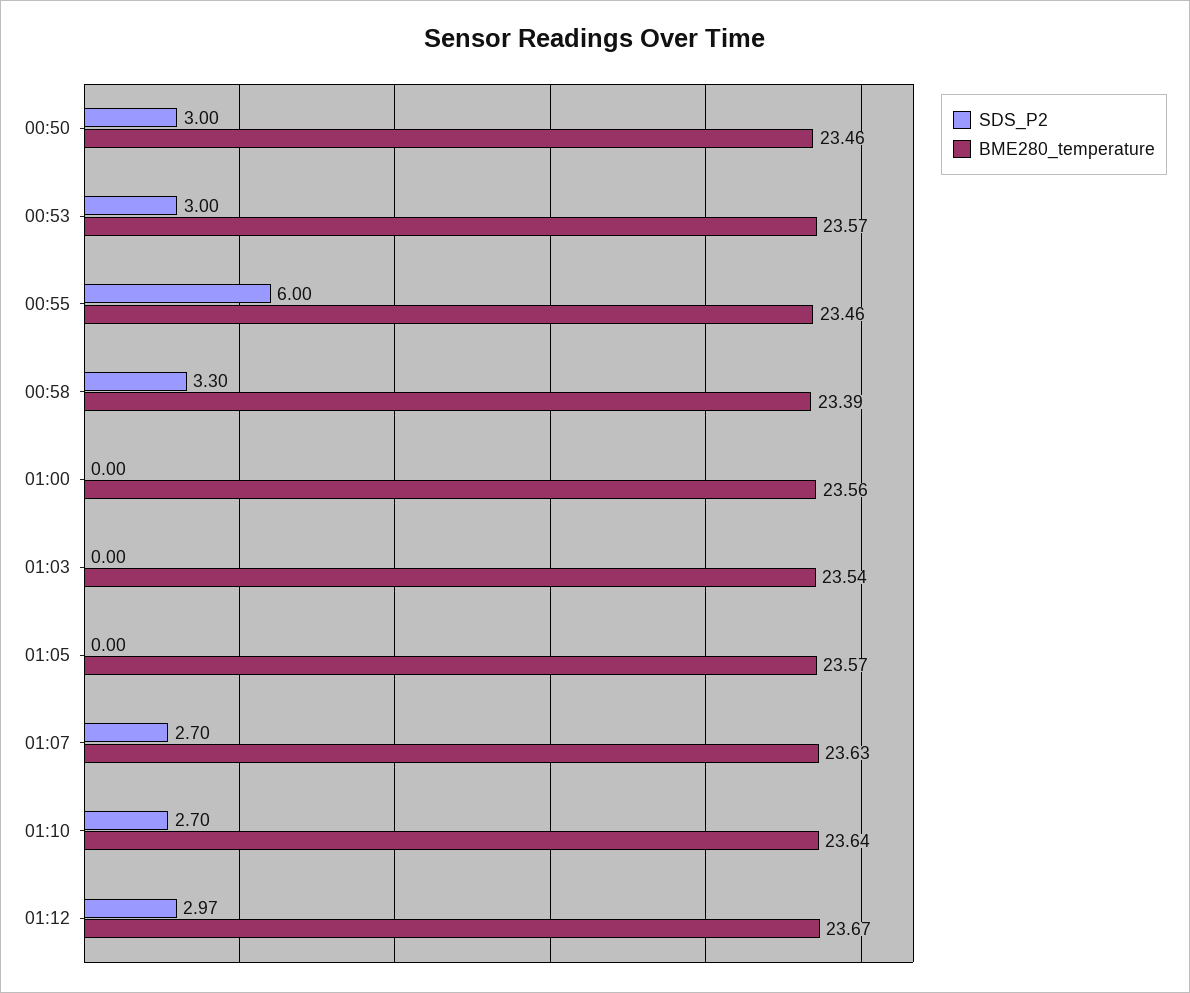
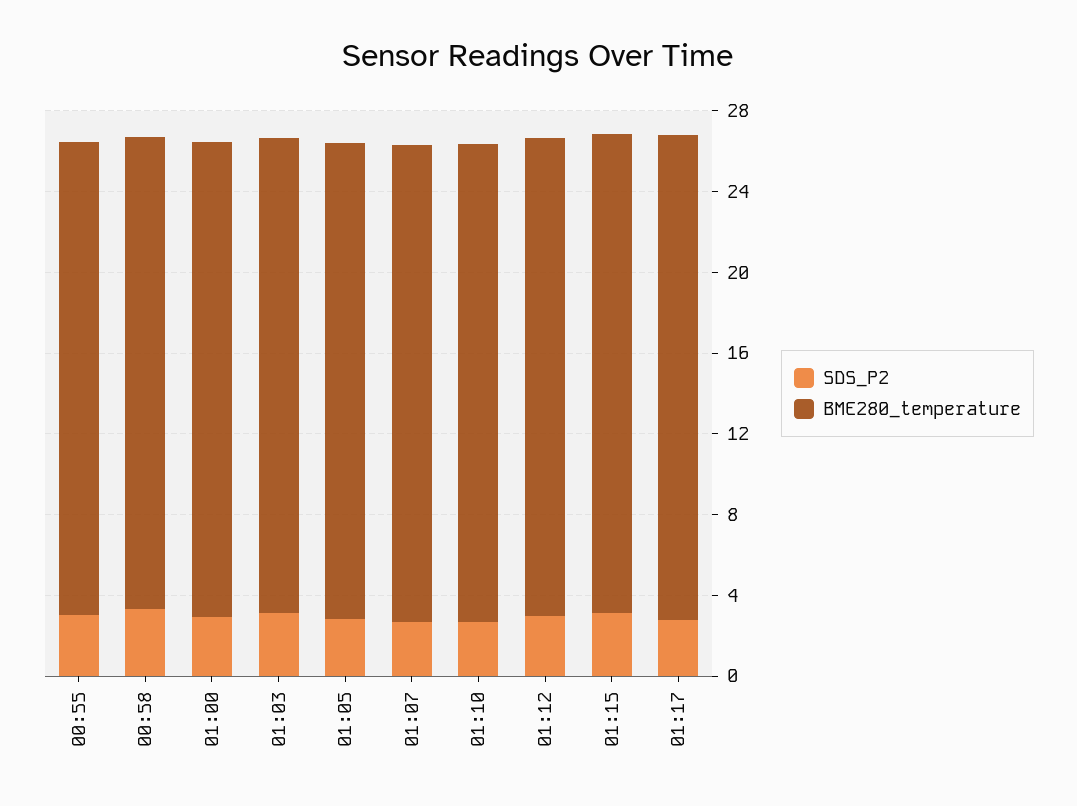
SDS_P2, 00:50: 3 -> none
BME280_temperature, 00:50: 23.46 -> none
SDS_P2, 00:53: 3 -> none
BME280_temperature, 00:53: 23.57 -> none
SDS_P2, 00:55: 6 -> 3
SDS_P2, 01:00: 0 -> 3
SDS_P2, 01:03: 0 -> 3
SDS_P2, 01:05: 0 -> 3
SDS_P2, 01:15: none -> 3
BME280_temperature, 01:15: none -> 24
SDS_P2, 01:17: none -> 3
BME280_temperature, 01:17: none -> 24

